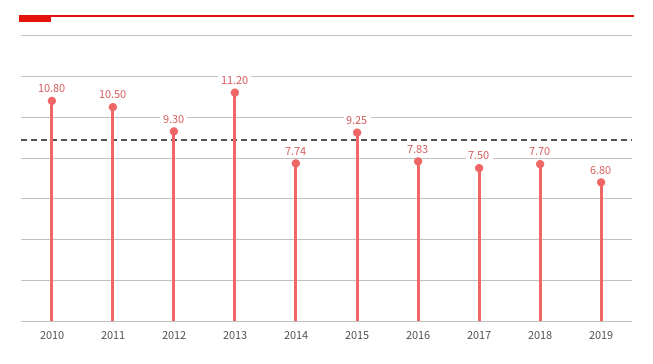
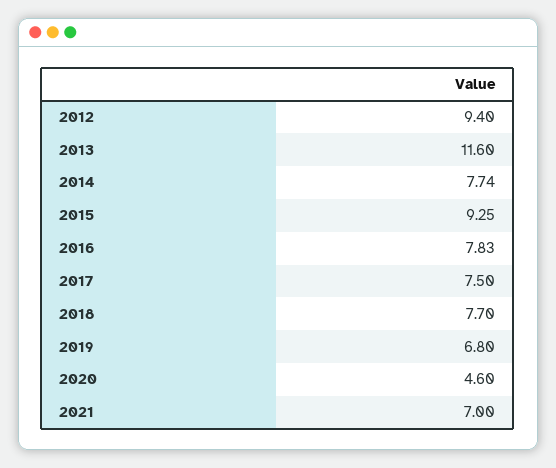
2010: 10.8 -> none
2011: 10.5 -> none
2012: 9.3 -> 9.4
2013: 11.2 -> 11.6
2020: none -> 4.6
2021: none -> 7

